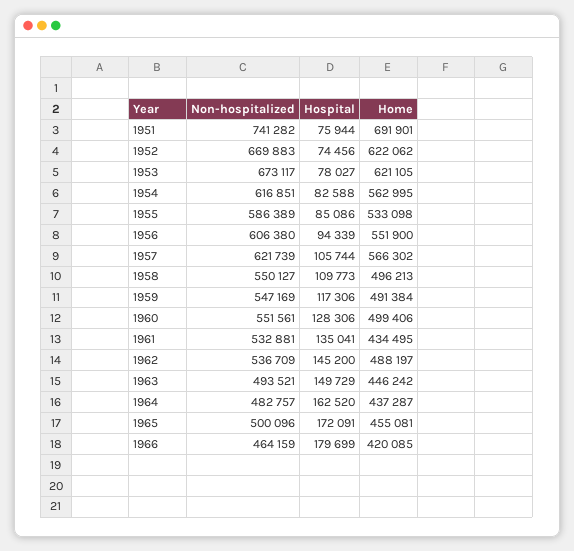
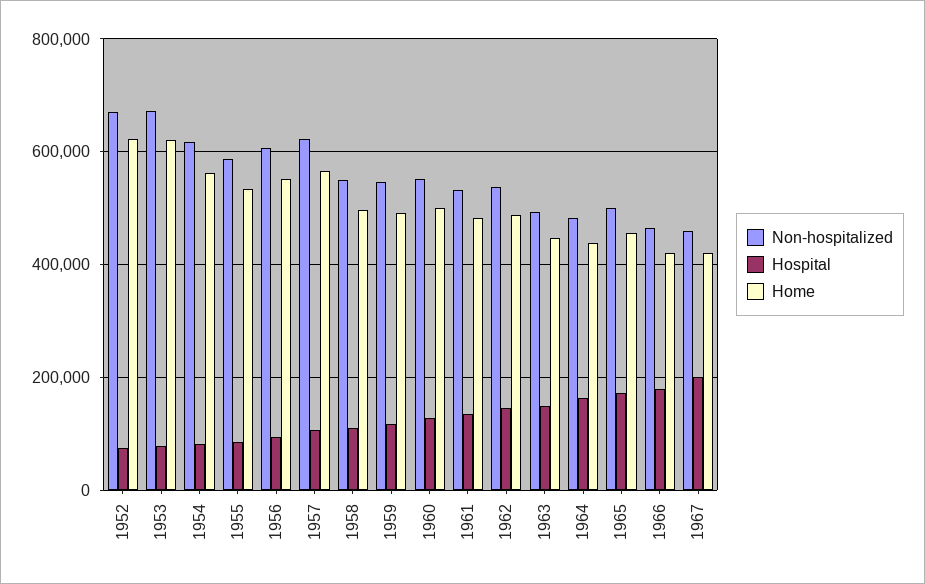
Non-hospitalized, 1951: 741282 -> none
Hospital, 1951: 75944 -> none
Home, 1951: 691901 -> none
Home, 1961: 434495 -> 480000
Non-hospitalized, 1967: none -> 460000
Hospital, 1967: none -> 200000
Home, 1967: none -> 420000

